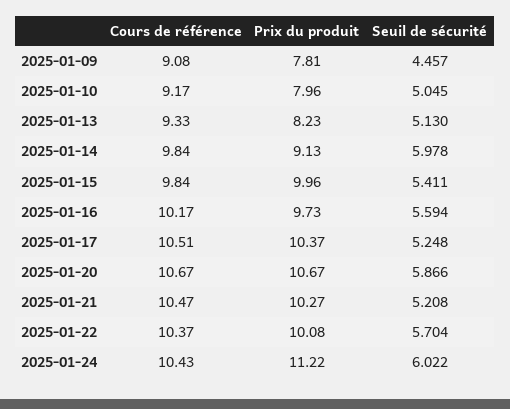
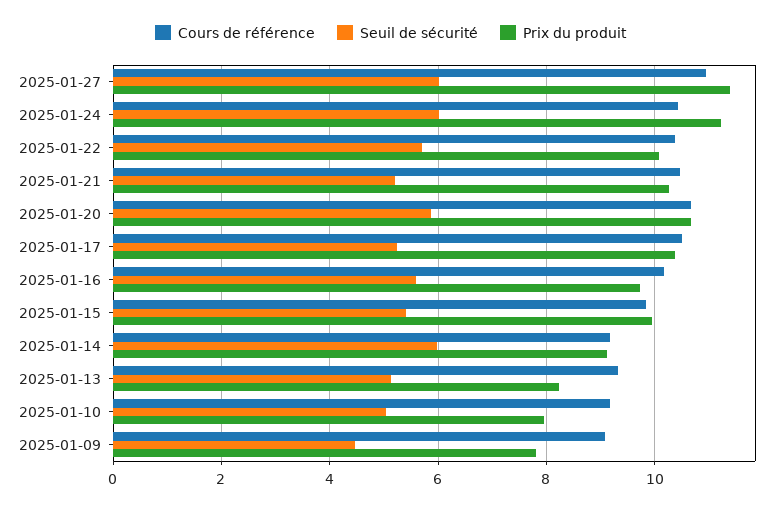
Cours de référence, 2025-01-14: 9.84 -> 9.2
Cours de référence, 2025-01-27: none -> 11
Seuil de sécurité, 2025-01-27: none -> 6
Prix du produit, 2025-01-27: none -> 11.4

